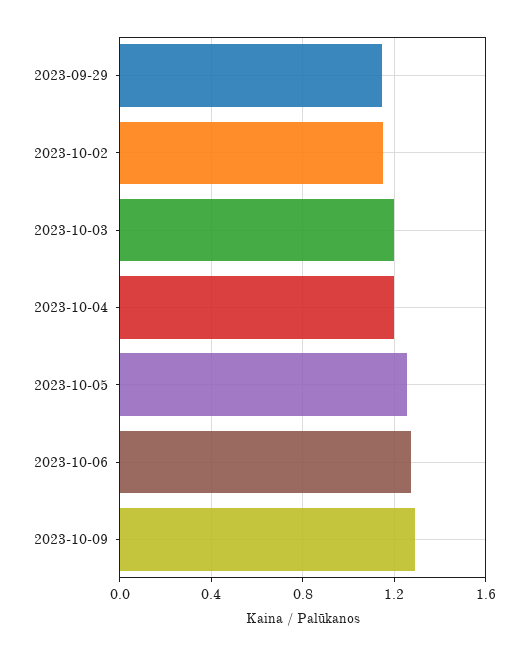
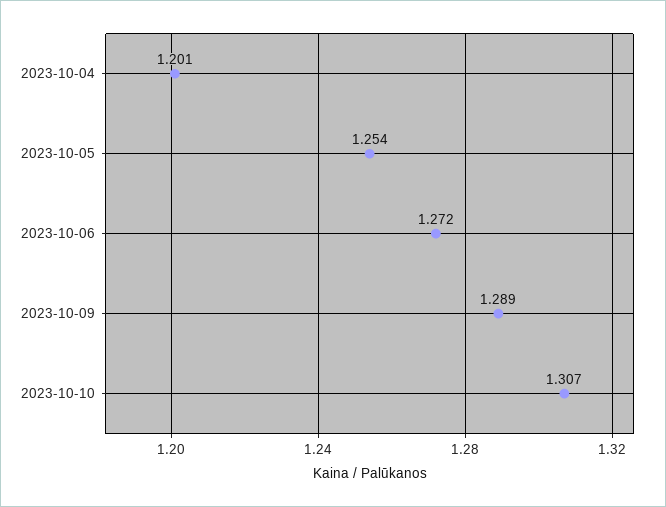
2023-09-29: 1.15 -> none
2023-10-02: 1.15 -> none
2023-10-03: 1.2 -> none
2023-10-10: none -> 1.307

